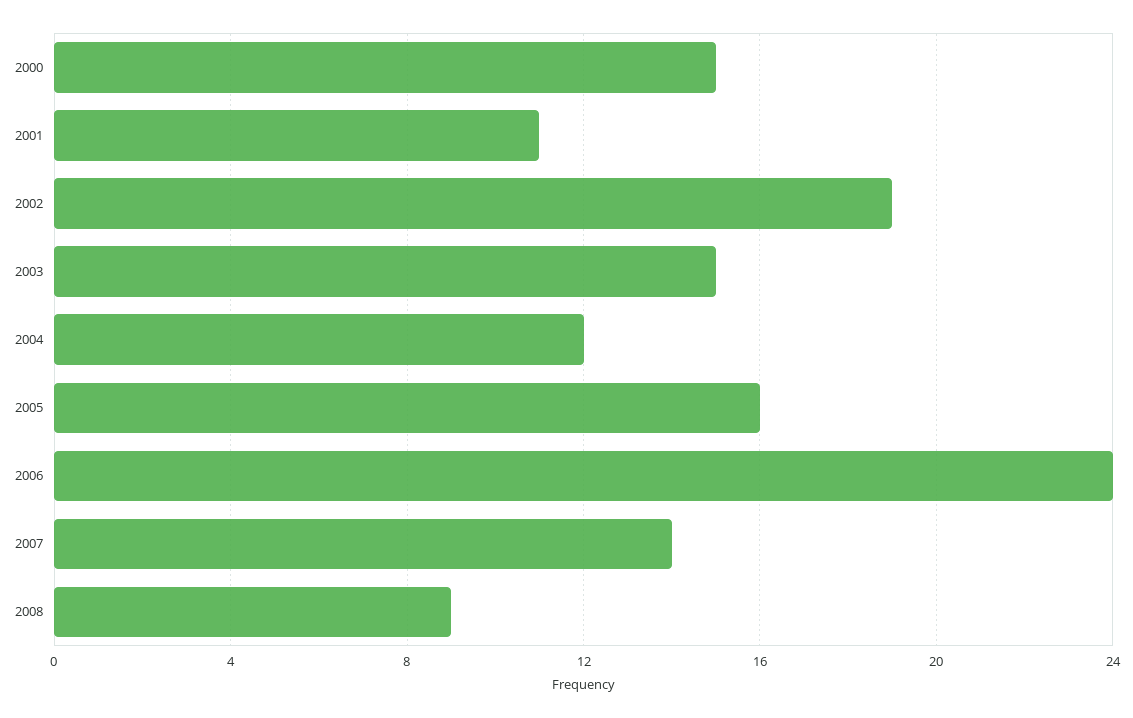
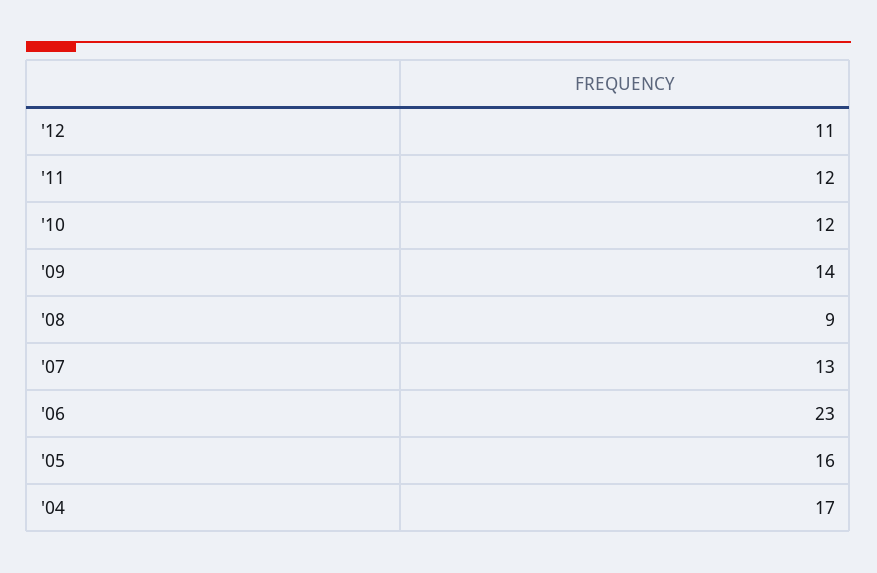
2000: 15 -> none
2001: 11 -> none
2002: 19 -> none
2003: 15 -> none
2004: 12 -> 17
2006: 24 -> 23
2007: 14 -> 13
'12: none -> 11
'11: none -> 12
'10: none -> 12
'09: none -> 14

